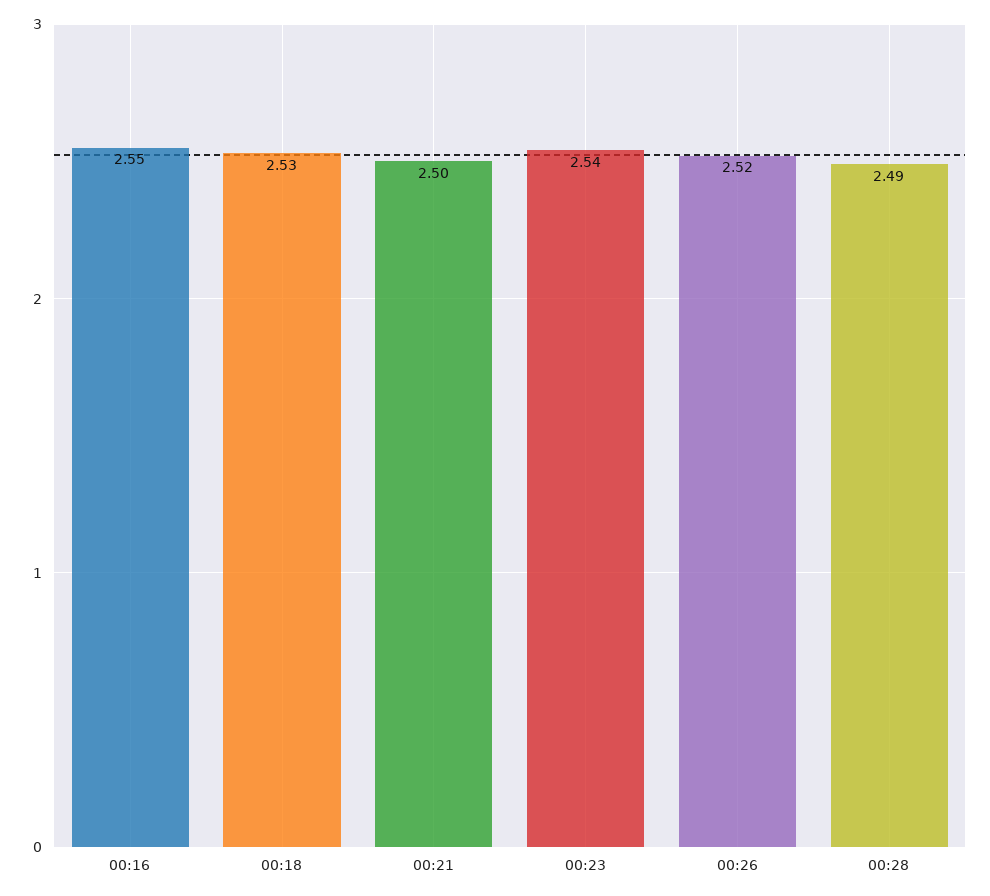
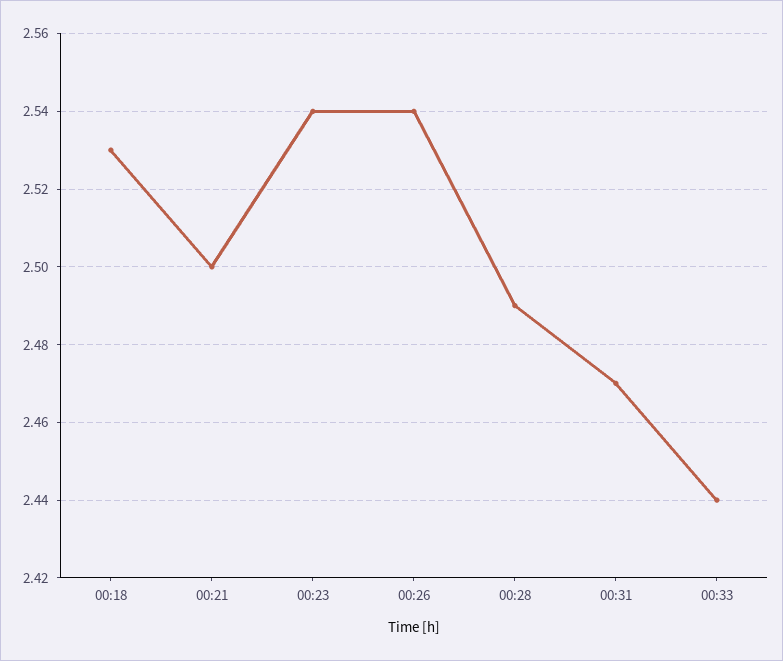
00:16: 2.55 -> none
00:26: 2.52 -> 2.54
00:31: none -> 2.47
00:33: none -> 2.44

